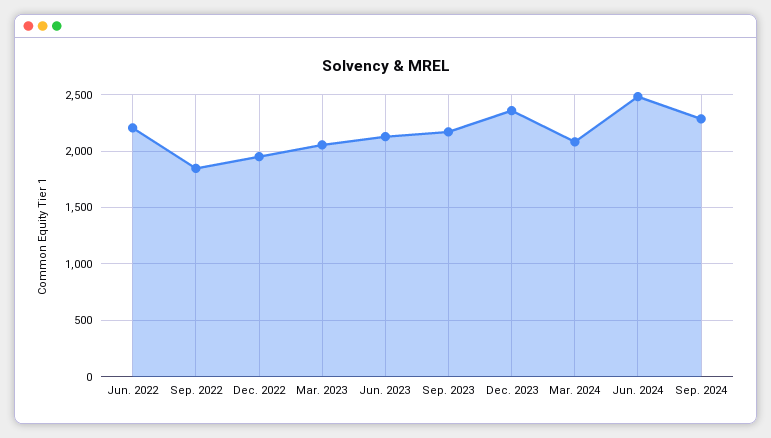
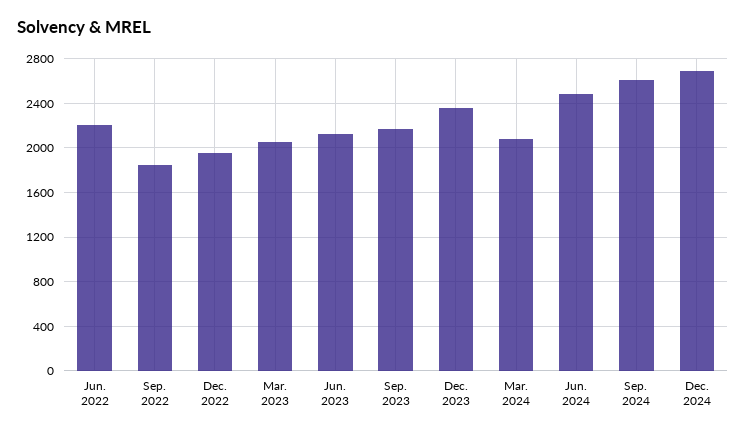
Sep. 2024: 2300 -> 2600
Dec. 2024: none -> 2700

